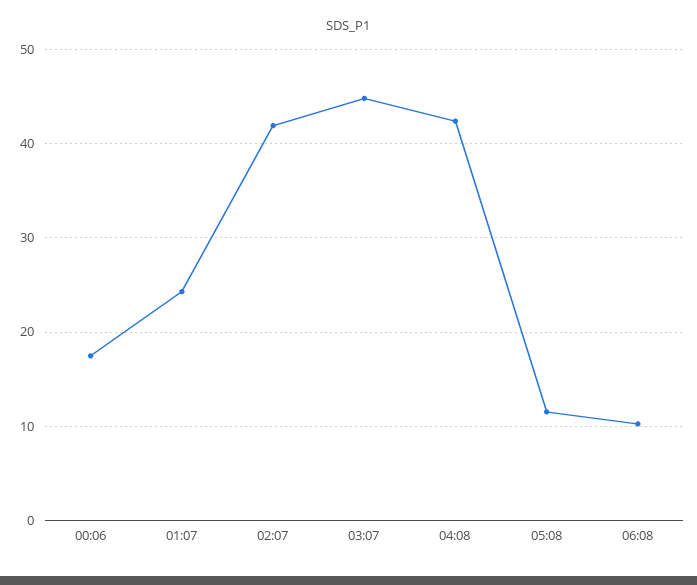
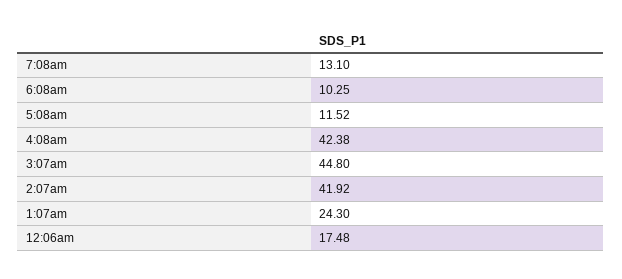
7:08am: none -> 13.1

